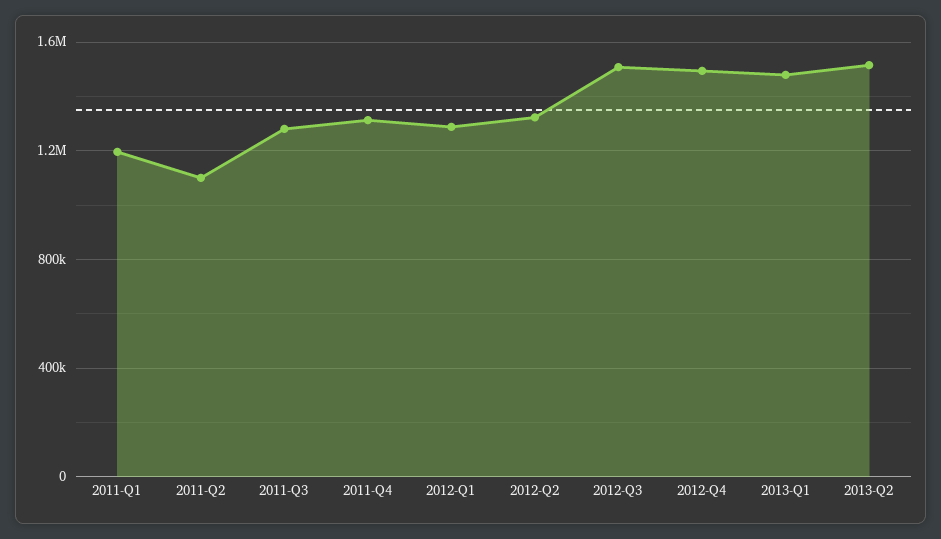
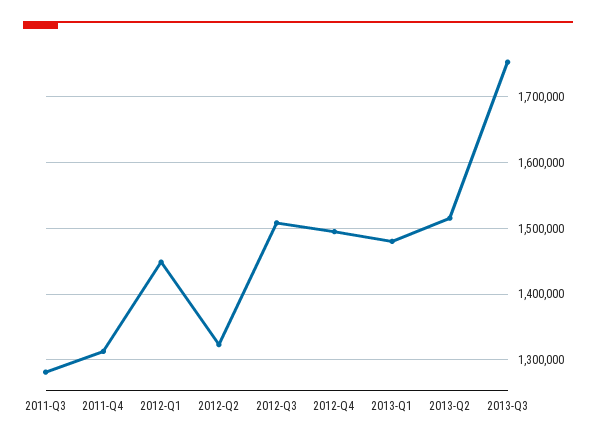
2011-Q1: 1200000 -> none
2011-Q2: 1100000 -> none
2012-Q1: 1300000 -> 1450000
2013-Q3: none -> 1750000

